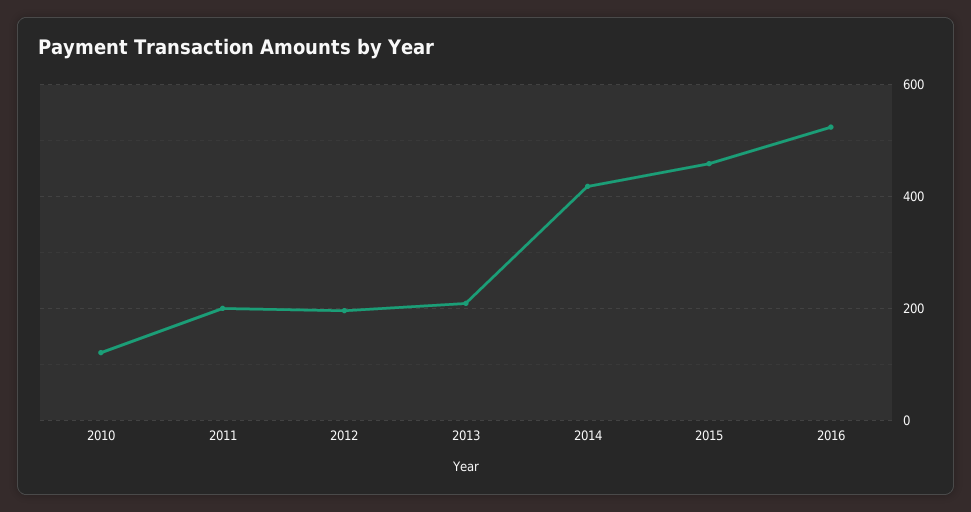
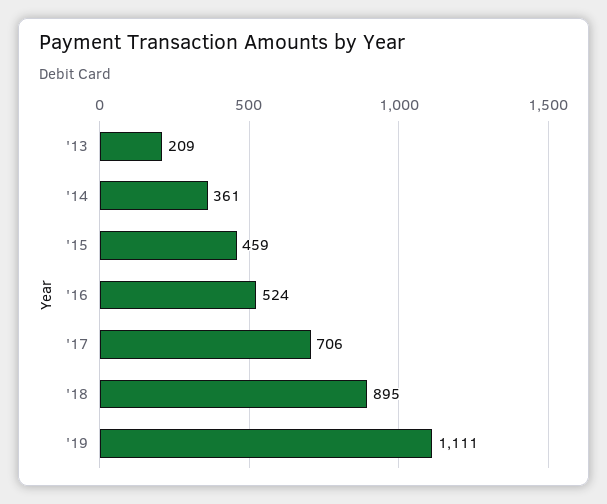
2010: 120 -> none
2011: 200 -> none
2012: 200 -> none
2014: 420 -> 361
'17: none -> 706
'18: none -> 895
'19: none -> 1111

